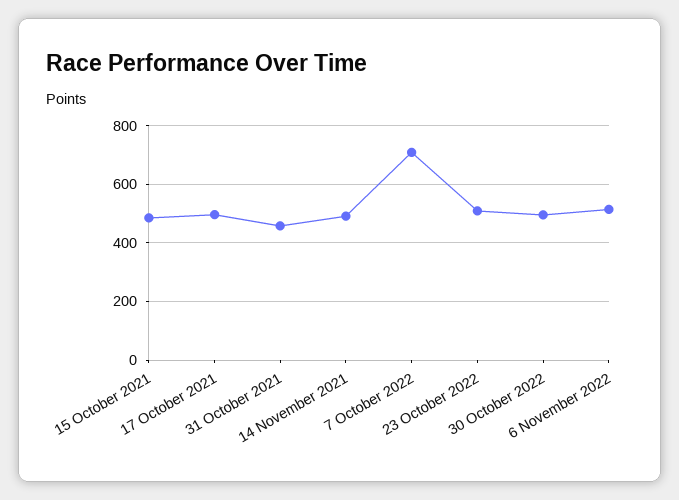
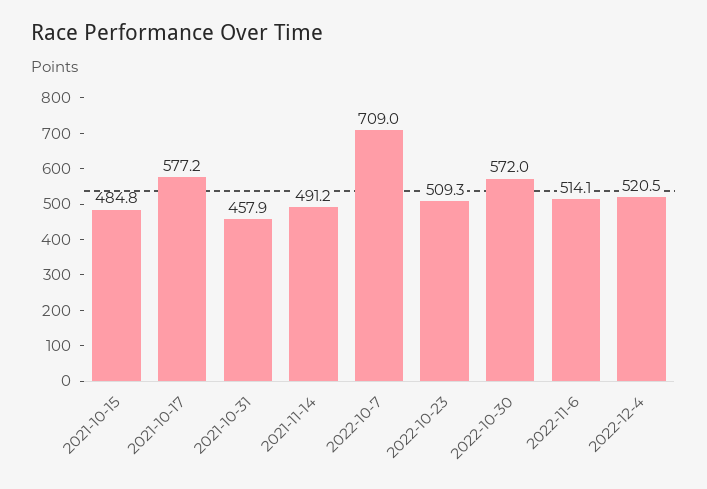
17 October 2021: 500 -> 577.2
30 October 2022: 500 -> 572
2022-12-4: none -> 520.5

